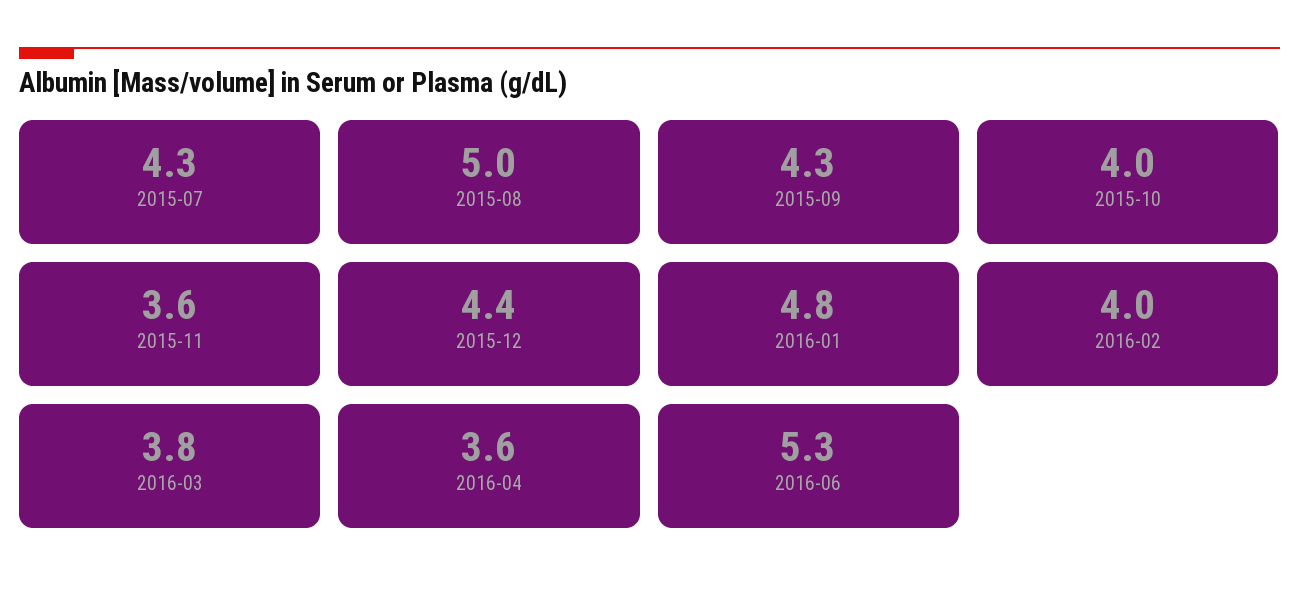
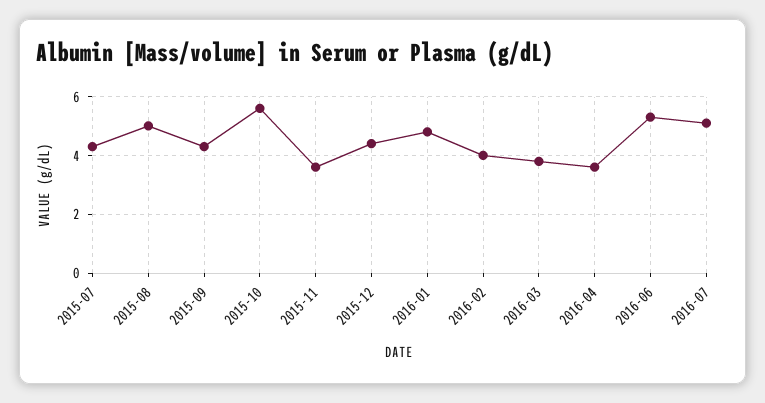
2015-10: 4 -> 5.5
2016-07: none -> 5

